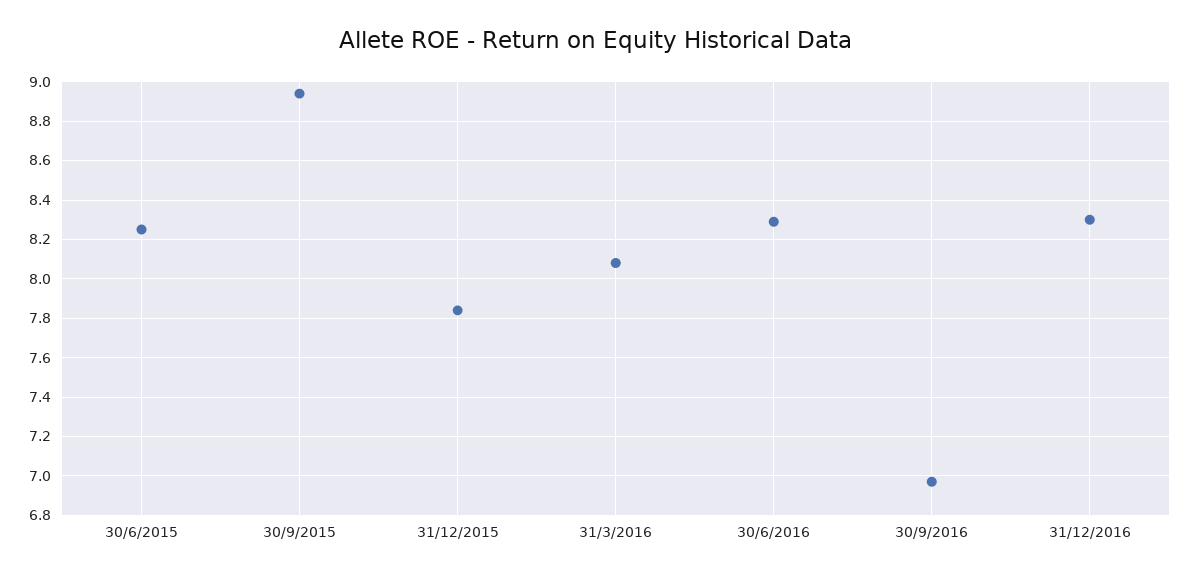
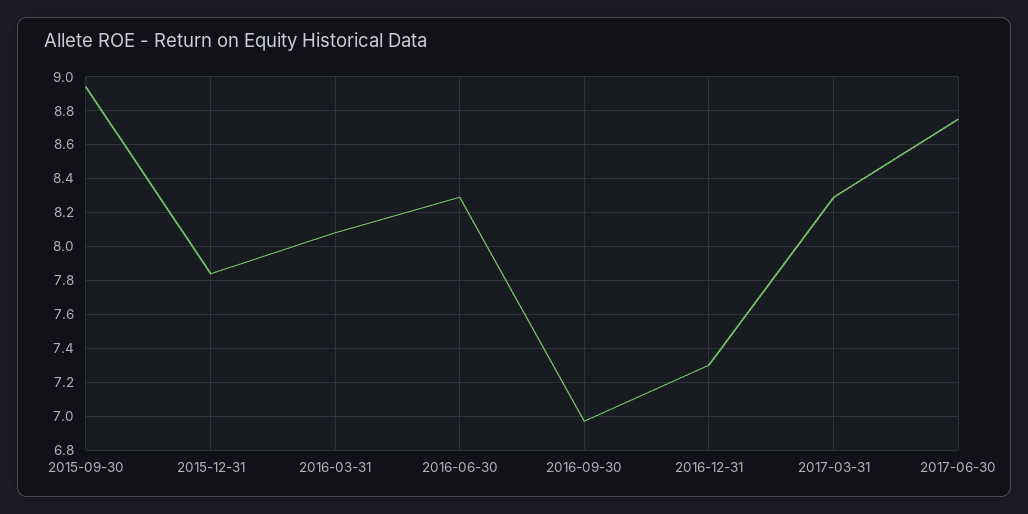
30/6/2015: 8.25 -> none
31/12/2016: 8.3 -> 7.3
2017-03-31: none -> 8.3
2017-06-30: none -> 8.75

